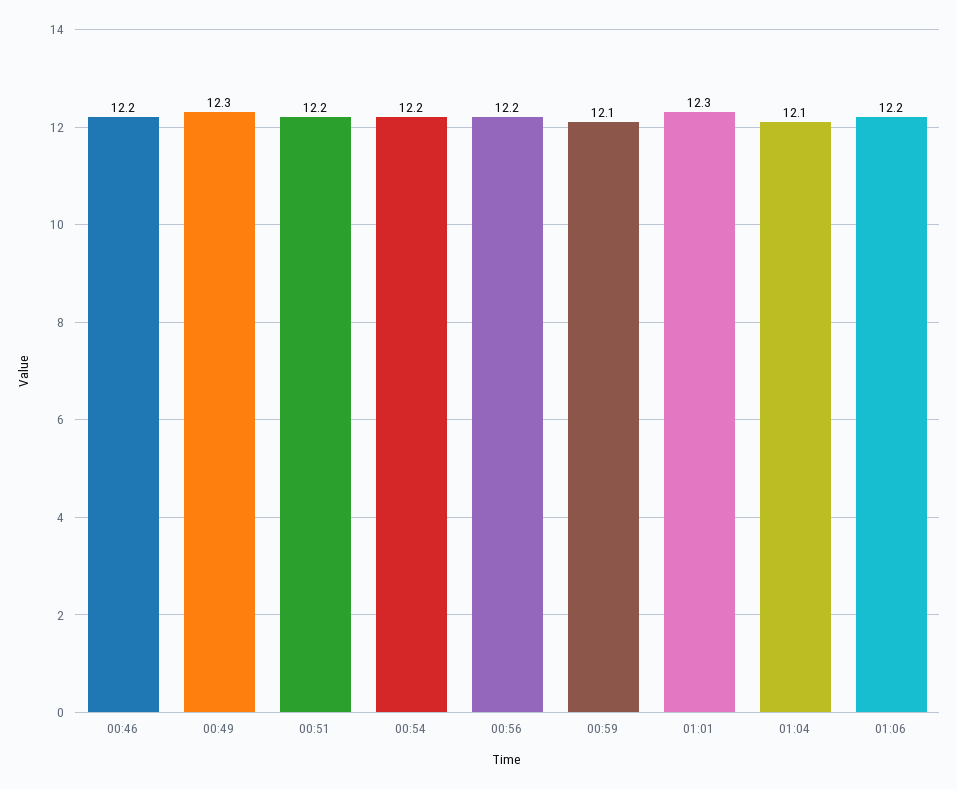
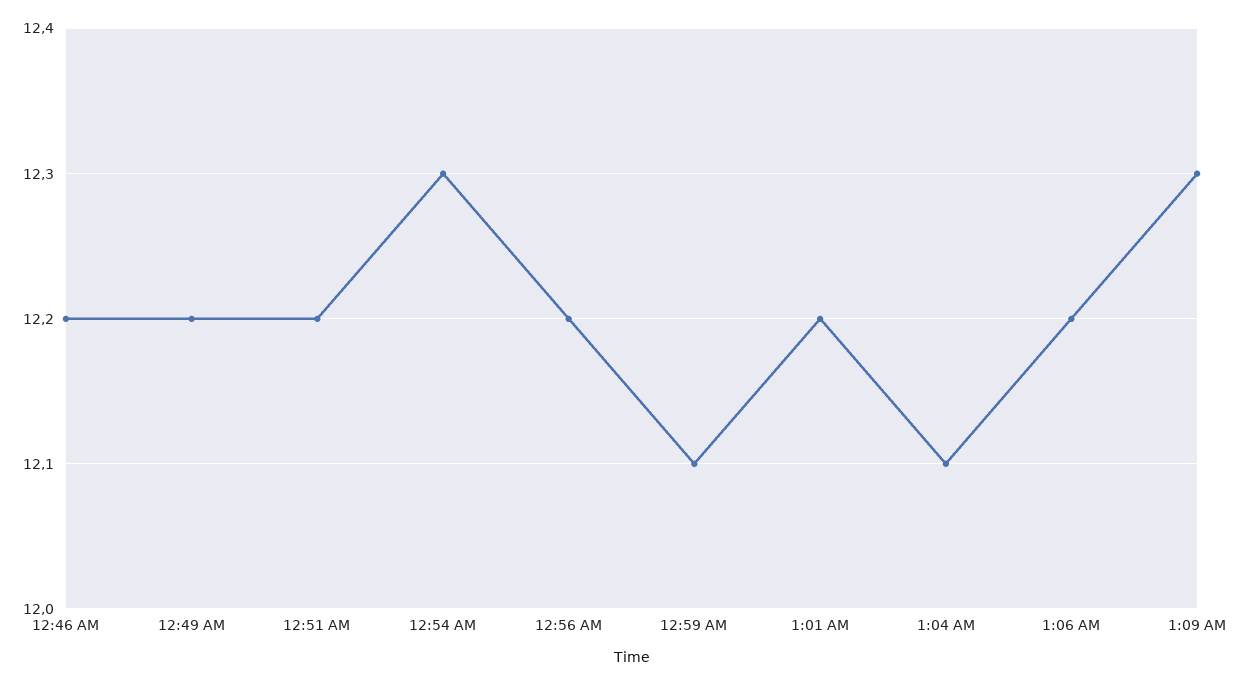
00:49: 12.3 -> 12.2
00:54: 12.2 -> 12.3
01:01: 12.3 -> 12.2
1:09 AM: none -> 12.3

